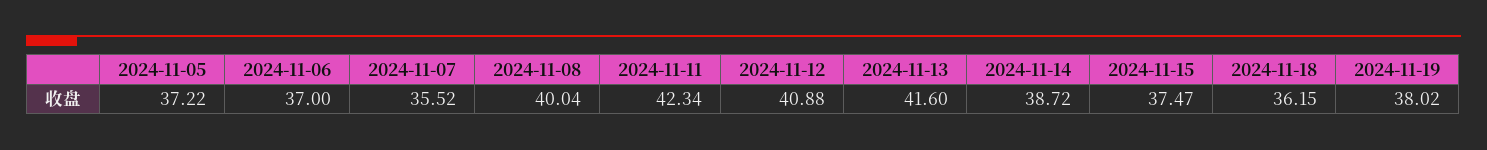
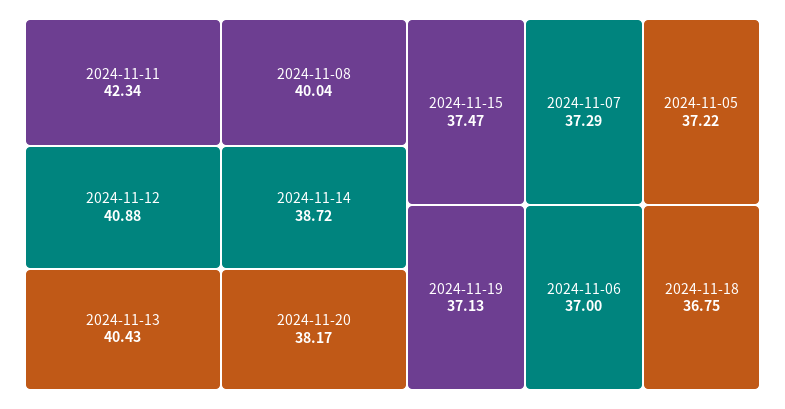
2024-11-07: 35.52 -> 37.29
2024-11-13: 41.6 -> 40.43
2024-11-18: 36.15 -> 36.75
2024-11-19: 38.02 -> 37.13
2024-11-20: none -> 38.17

